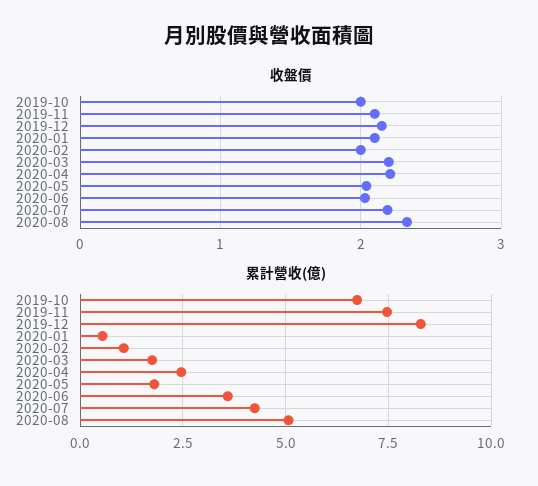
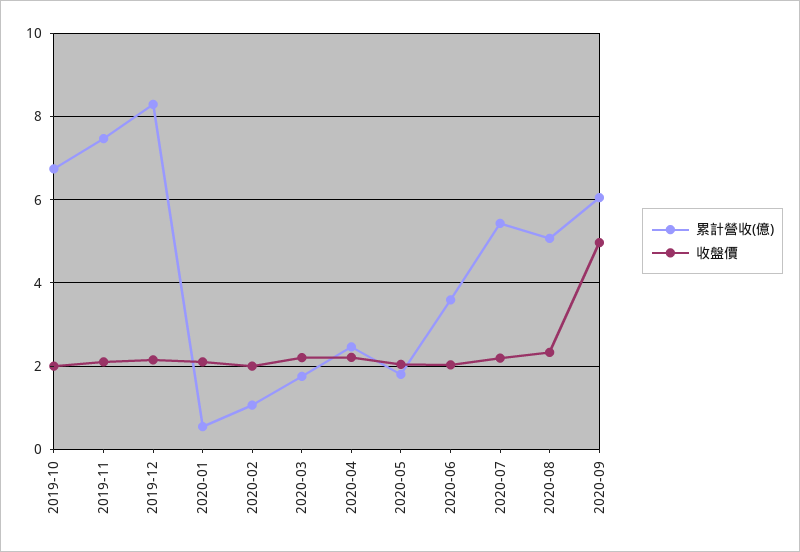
累計營收(億), 2020-07: 4.25 -> 5.4
累計營收(億), 2020-09: none -> 6
收盤價, 2020-09: none -> 5

